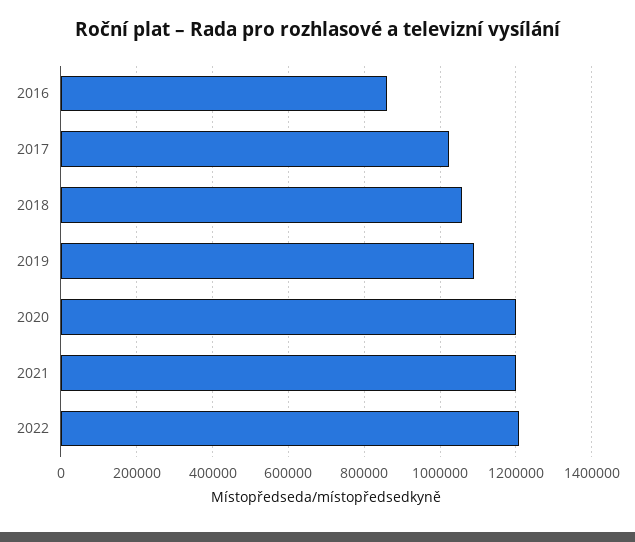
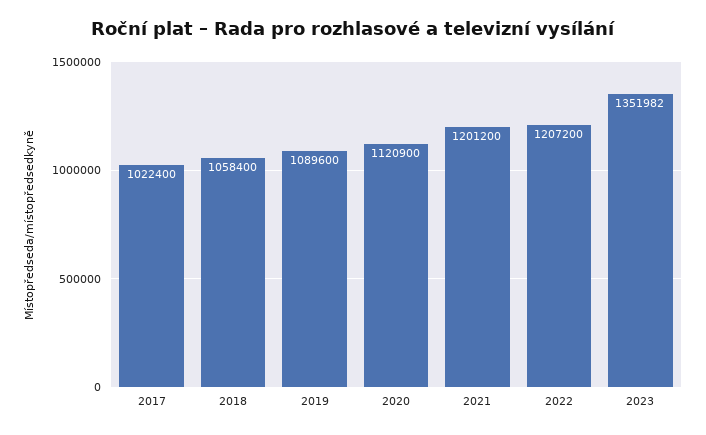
2016: 860000 -> none
2020: 1200000 -> 1120900
2023: none -> 1351982

